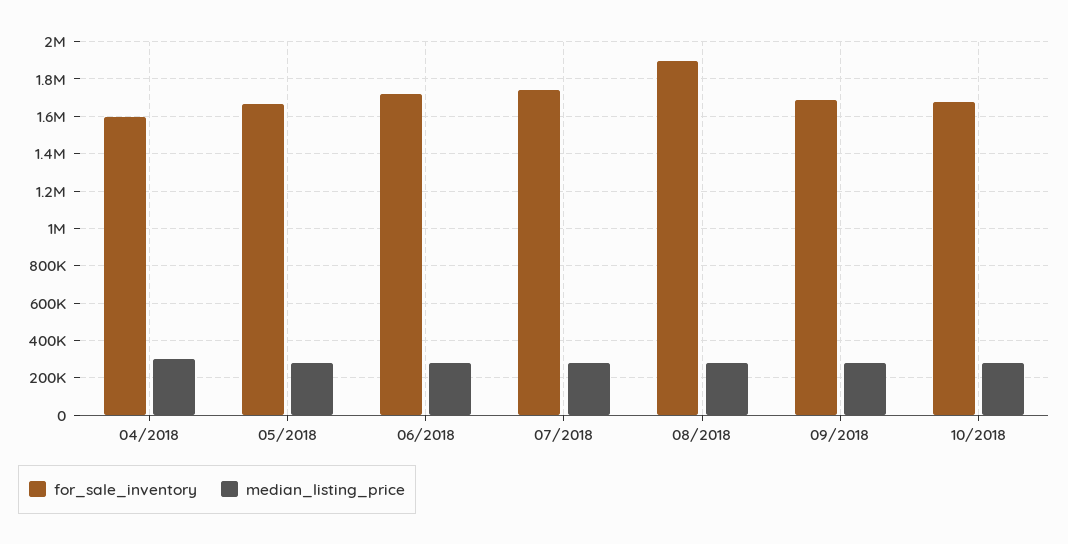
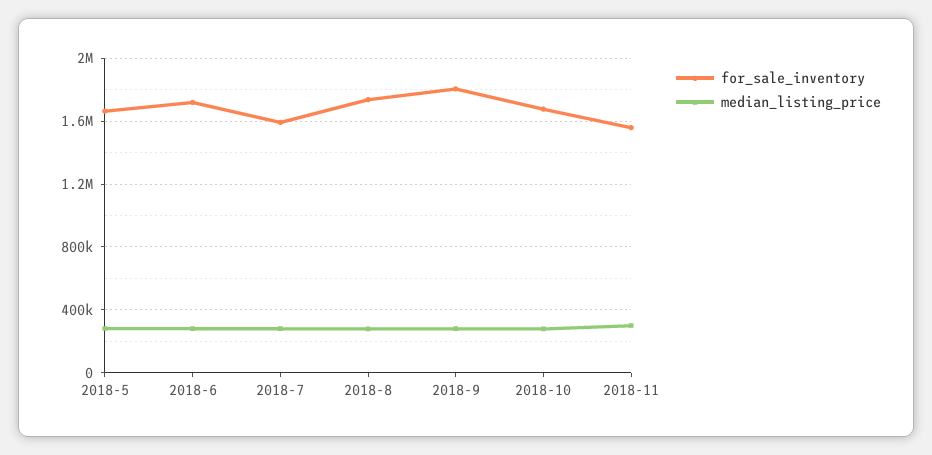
for_sale_inventory, 04/2018: 1600000 -> none
median_listing_price, 04/2018: 300000 -> none
for_sale_inventory, 07/2018: 1750000 -> 1600000
for_sale_inventory, 08/2018: 1900000 -> 1750000
for_sale_inventory, 09/2018: 1700000 -> 1800000
for_sale_inventory, 2018-11: none -> 1550000
median_listing_price, 2018-11: none -> 300000

